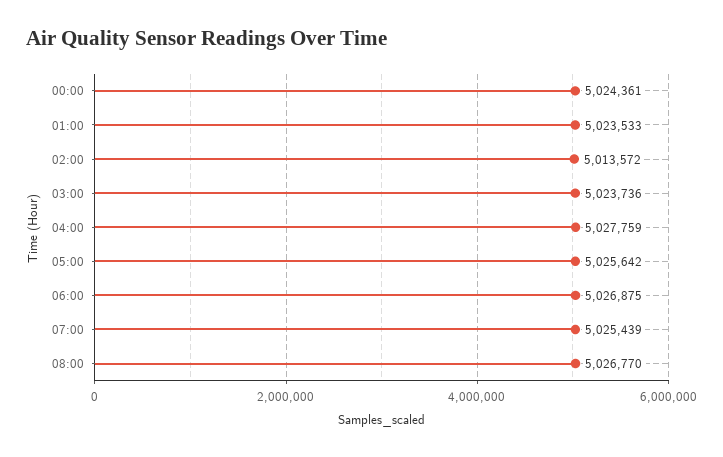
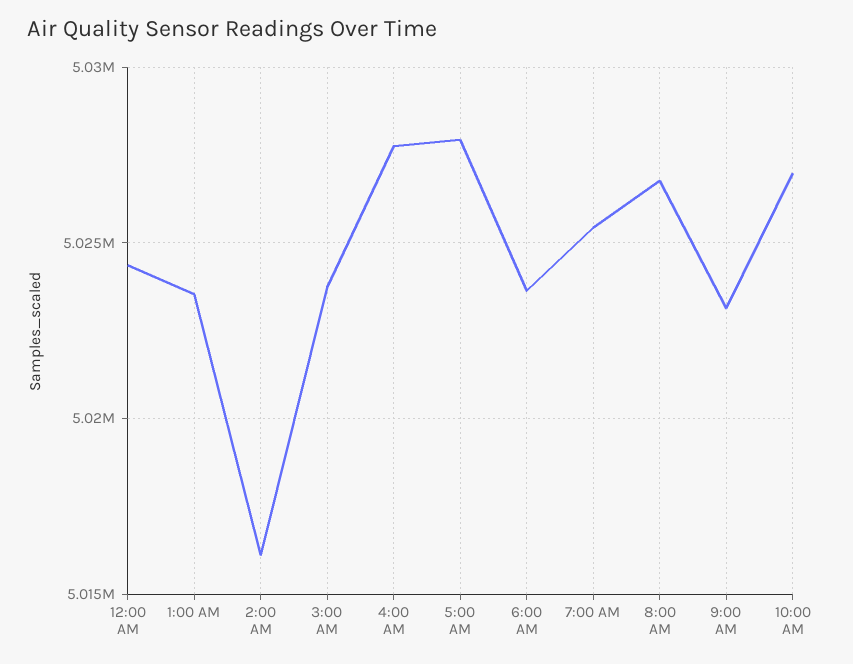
02:00: 5013572 -> 5016000
05:00: 5025642 -> 5028000
06:00: 5026875 -> 5023500
9:00 AM: none -> 5023000
10:00 AM: none -> 5027000

